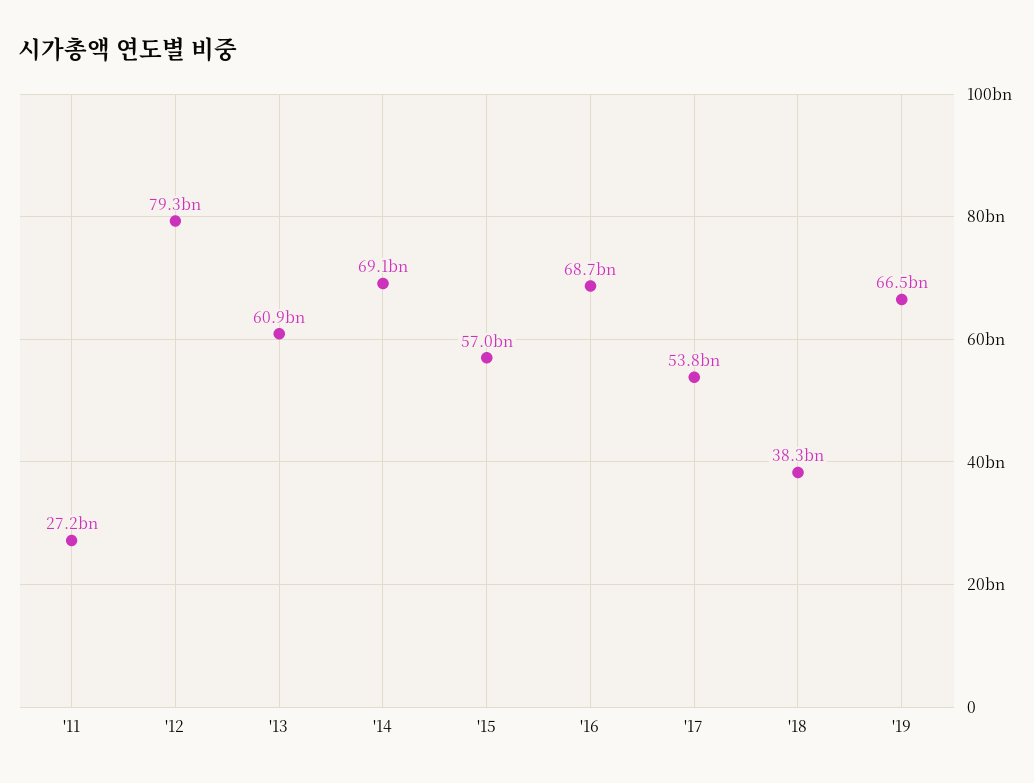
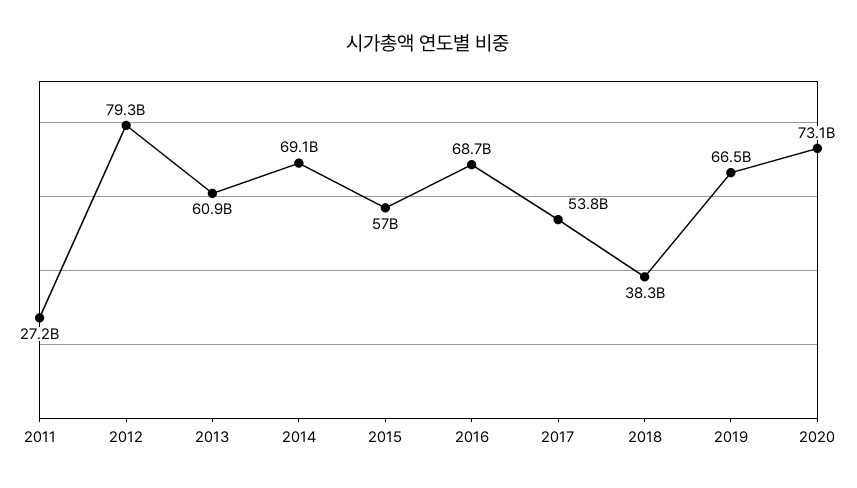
2020: none -> 73100000000

